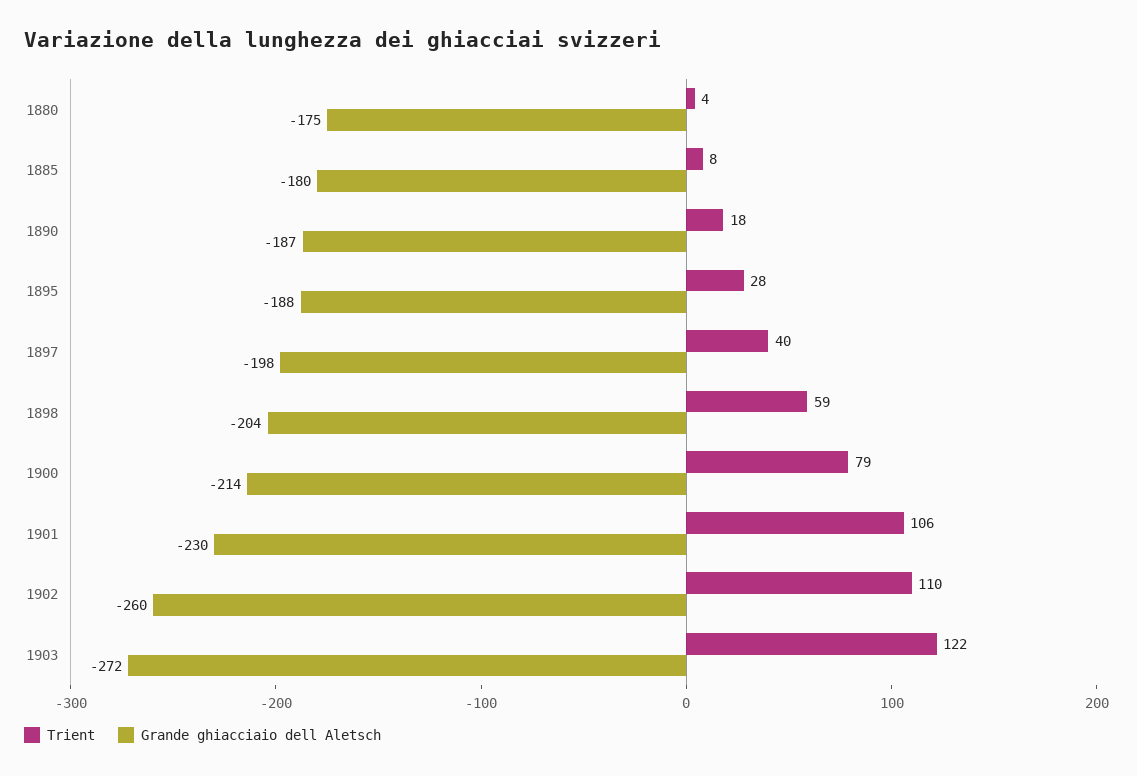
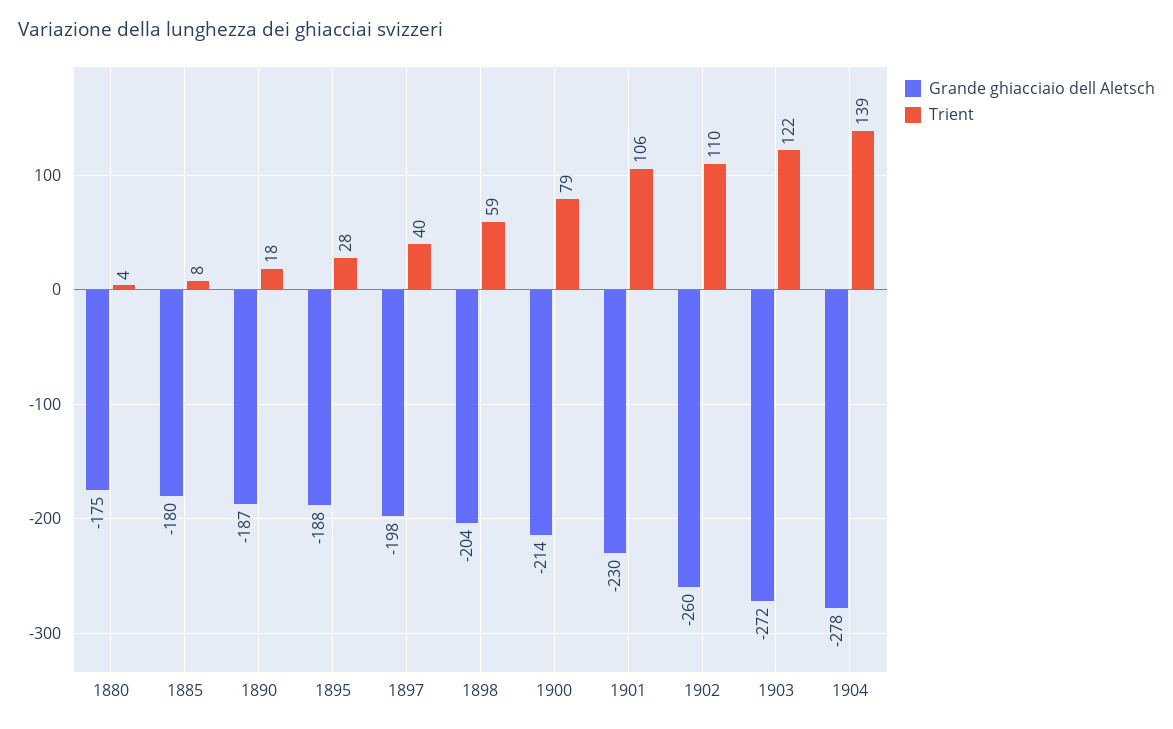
Grande ghiacciaio dell Aletsch, 1904: none -> -278
Trient, 1904: none -> 139

